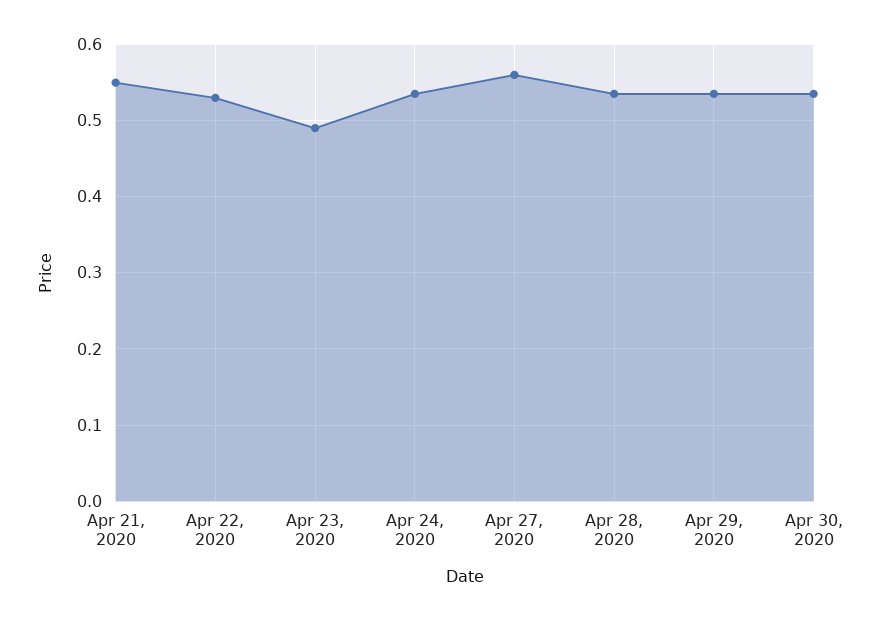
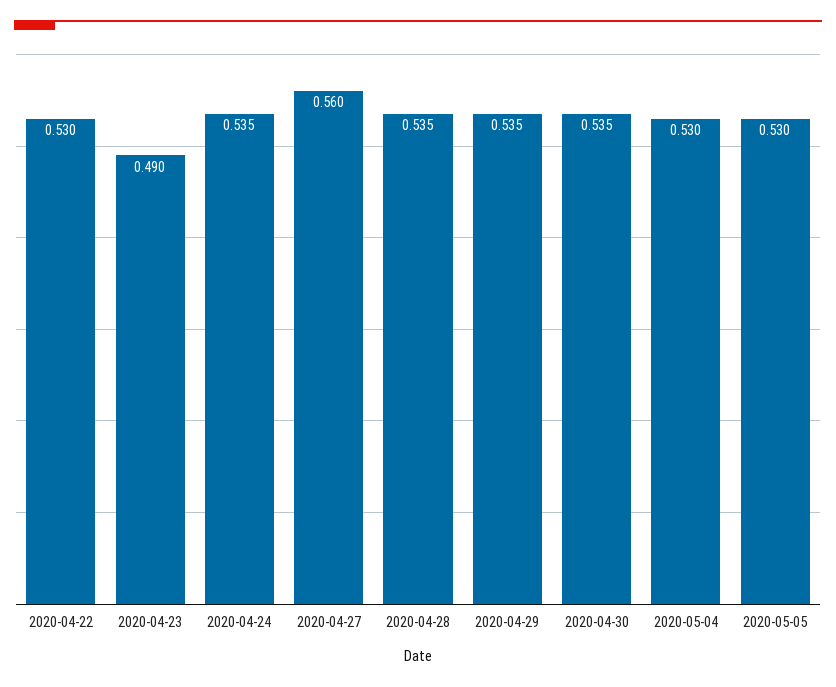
Apr 21, 2020: 0.55 -> none
2020-05-04: none -> 0.53
2020-05-05: none -> 0.53

